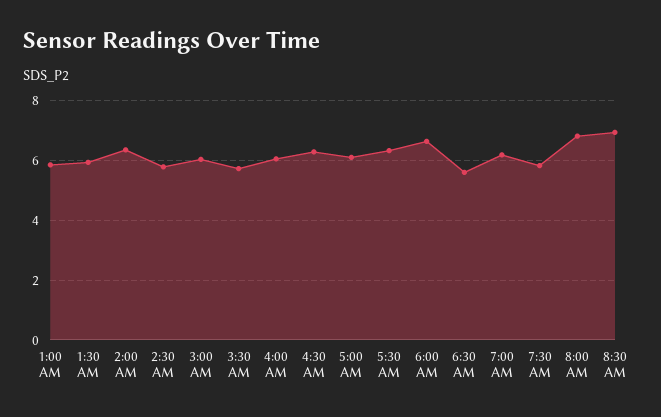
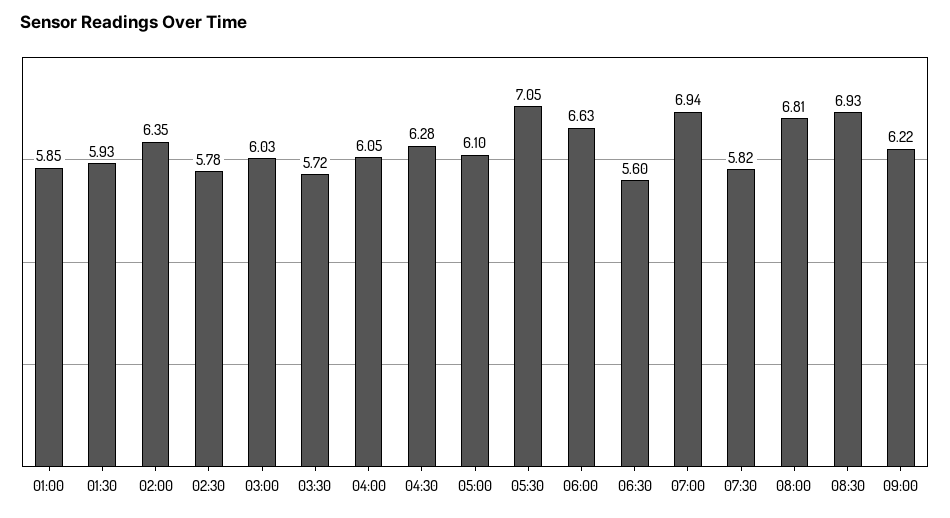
5:30 AM: 6.25 -> 7.05
7:00 AM: 6.25 -> 6.94
09:00: none -> 6.22

